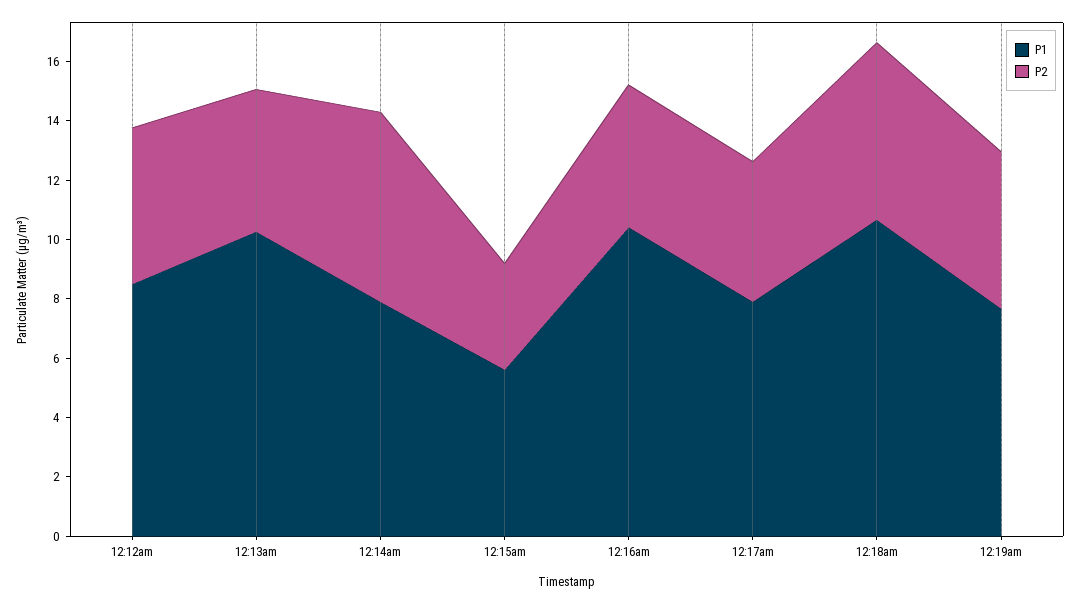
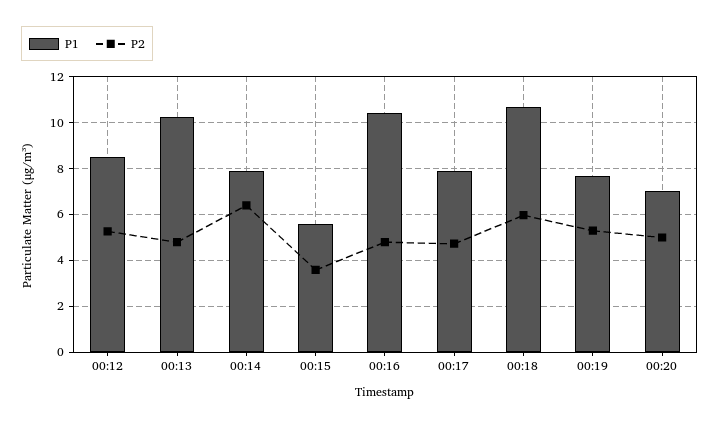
P1, 00:20: none -> 7
P2, 00:20: none -> 5

